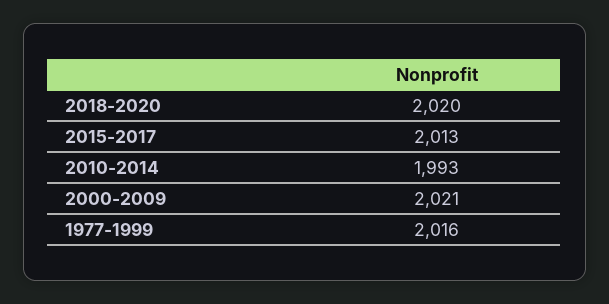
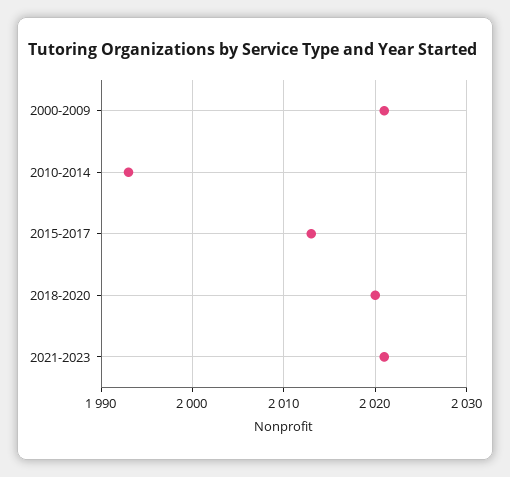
1977-1999: 2016 -> none
2021-2023: none -> 2021

